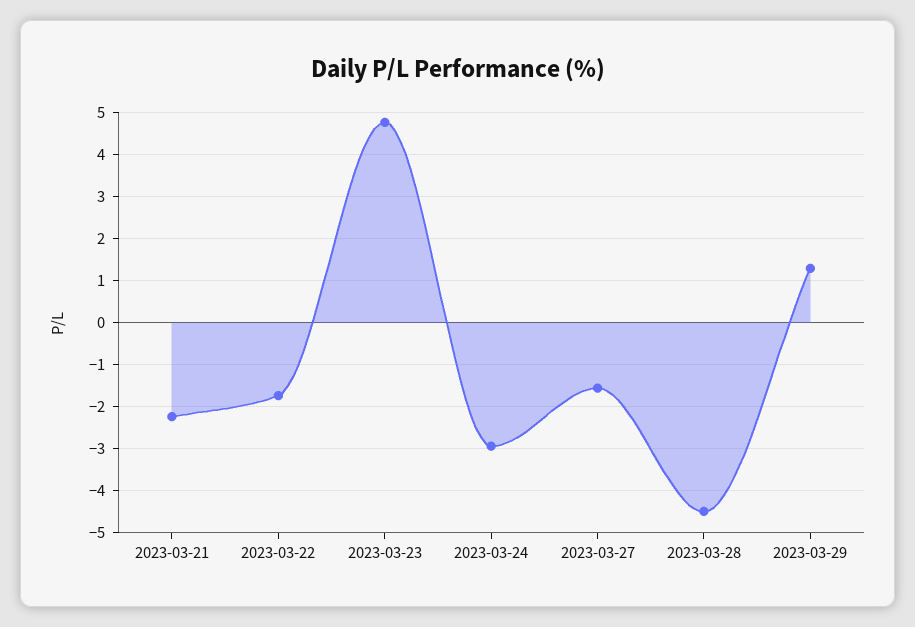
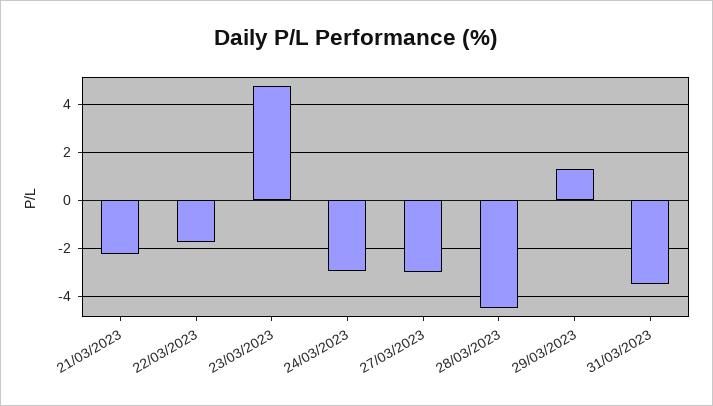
2023-03-27: -1.6 -> -3
31/03/2023: none -> -3.5

